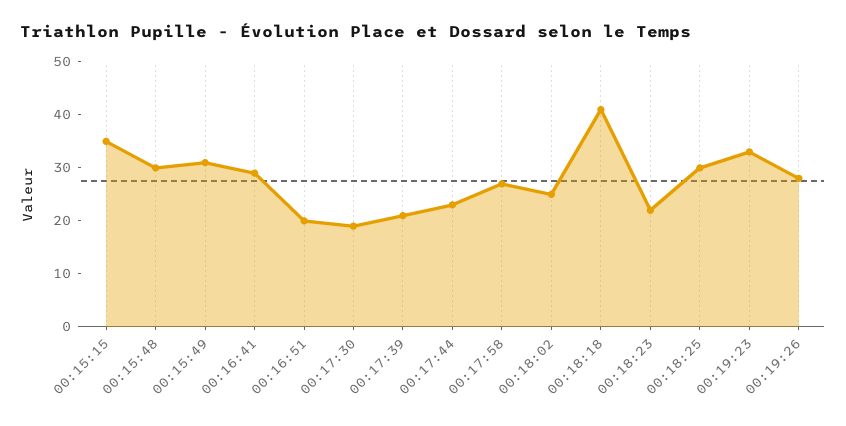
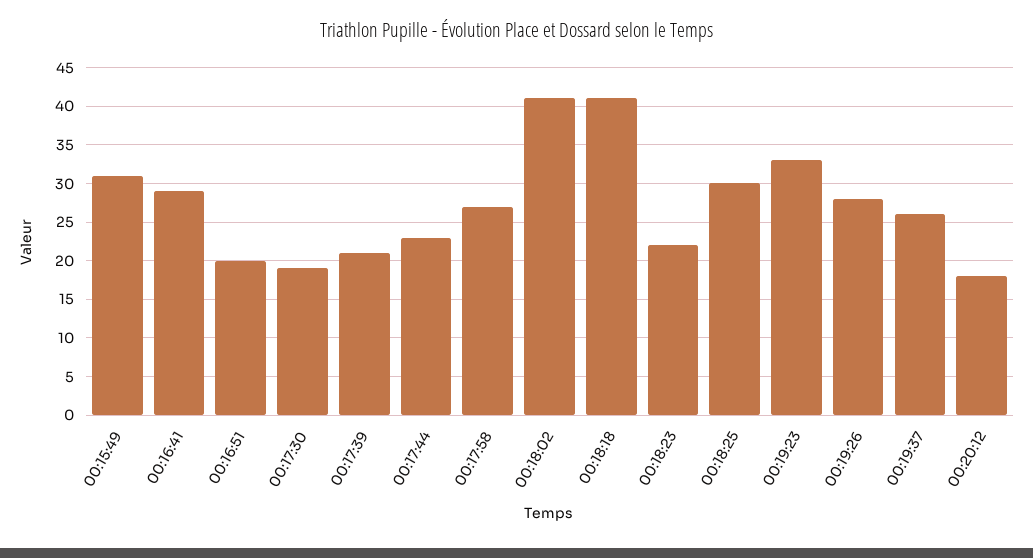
00:15:15: 35 -> none
00:15:48: 30 -> none
00:18:02: 25 -> 41
00:19:37: none -> 26
00:20:12: none -> 18

